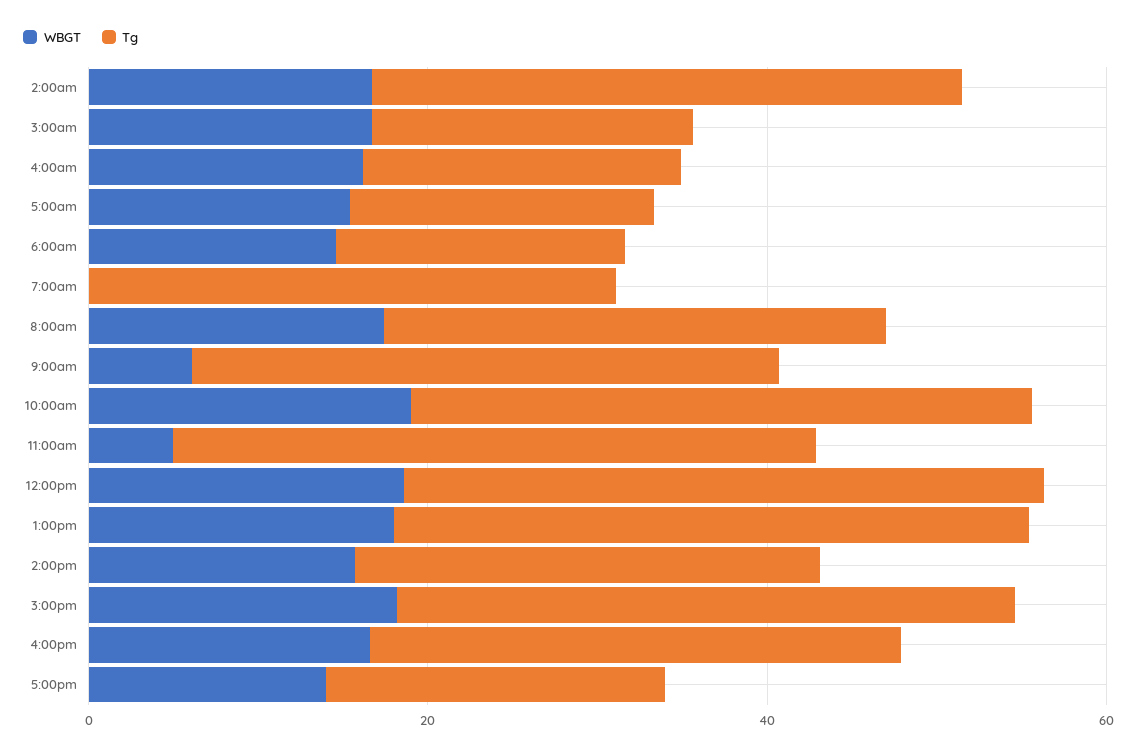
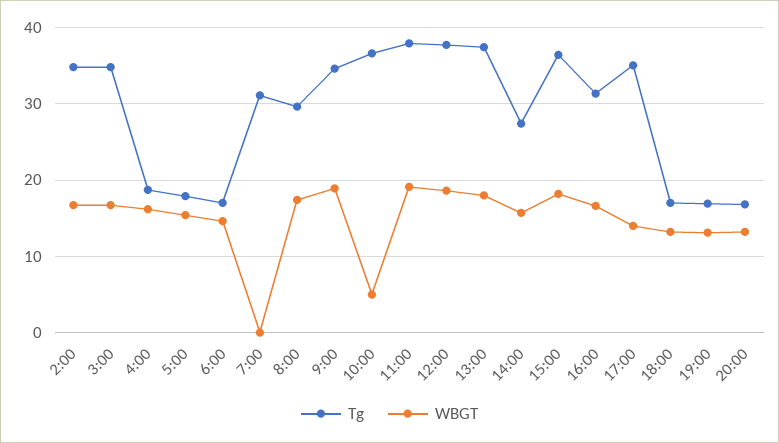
Tg, 3:00am: 20 -> 35
WBGT, 9:00am: 5 -> 19
WBGT, 10:00am: 20 -> 5
WBGT, 11:00am: 5 -> 19
Tg, 5:00pm: 20 -> 35
Tg, 18:00: none -> 17
WBGT, 18:00: none -> 13
Tg, 19:00: none -> 17
WBGT, 19:00: none -> 13
Tg, 20:00: none -> 17
WBGT, 20:00: none -> 13

